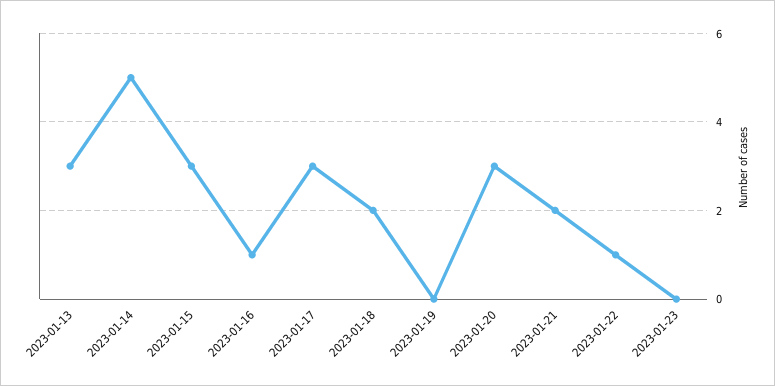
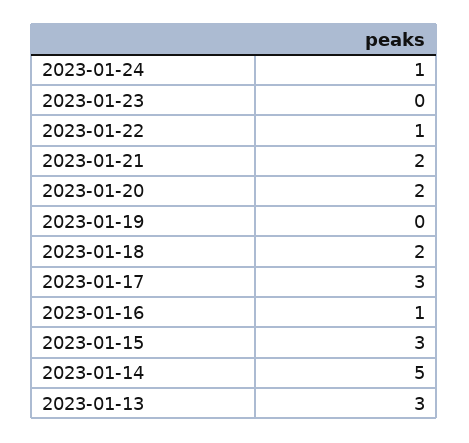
2023-01-20: 3 -> 2
2023-01-24: none -> 1

